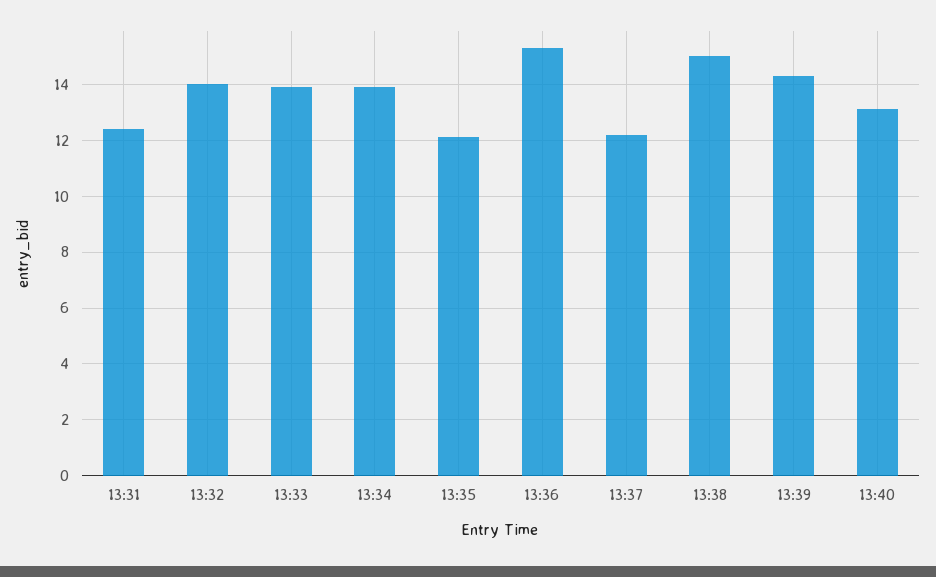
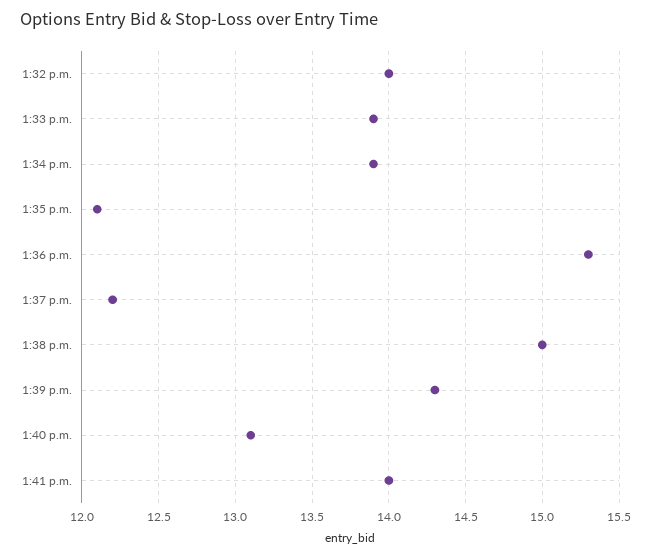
13:31: 12.5 -> none
1:41 p.m.: none -> 14

